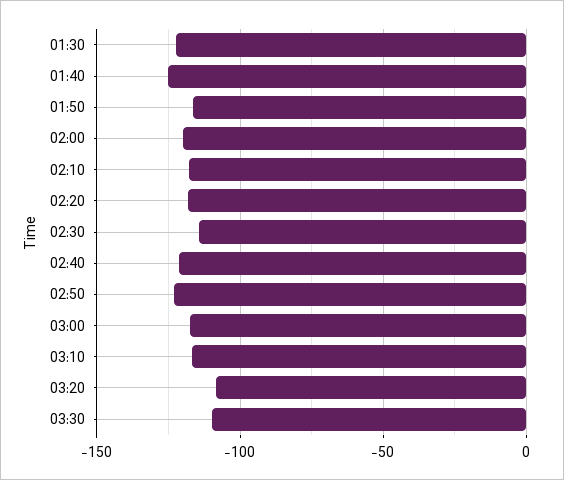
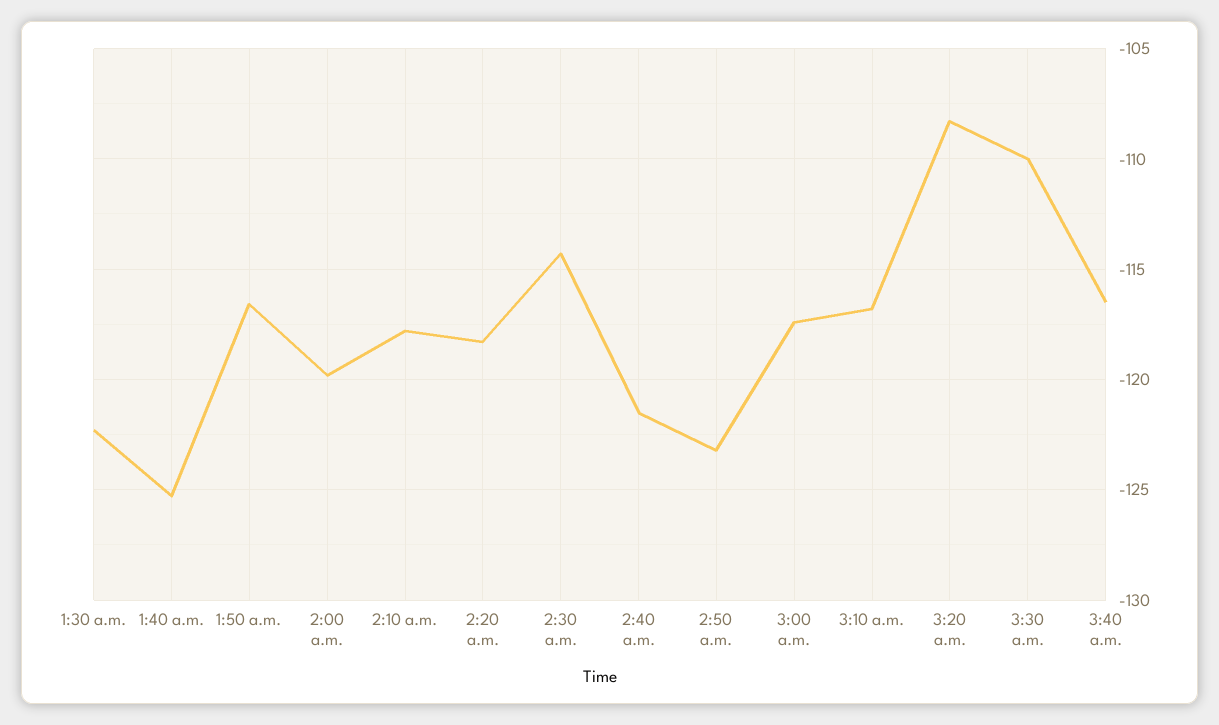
3:40 a.m.: none -> -116.5

